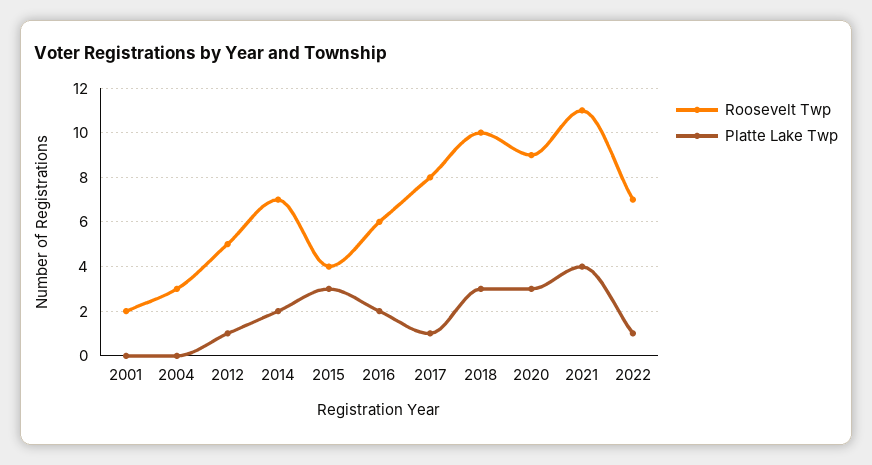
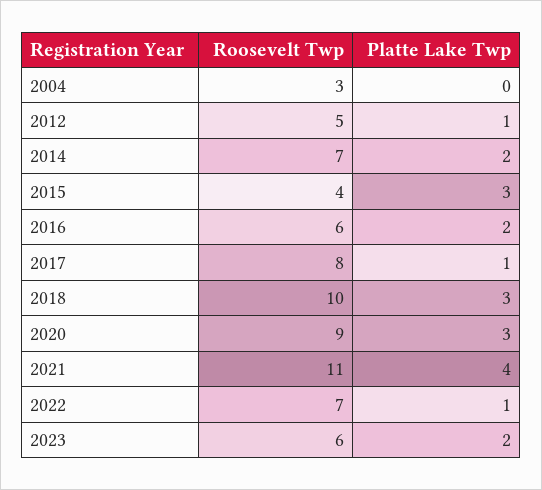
Roosevelt Twp, 2001: 2 -> none
Platte Lake Twp, 2001: 0 -> none
Roosevelt Twp, 2023: none -> 6
Platte Lake Twp, 2023: none -> 2

